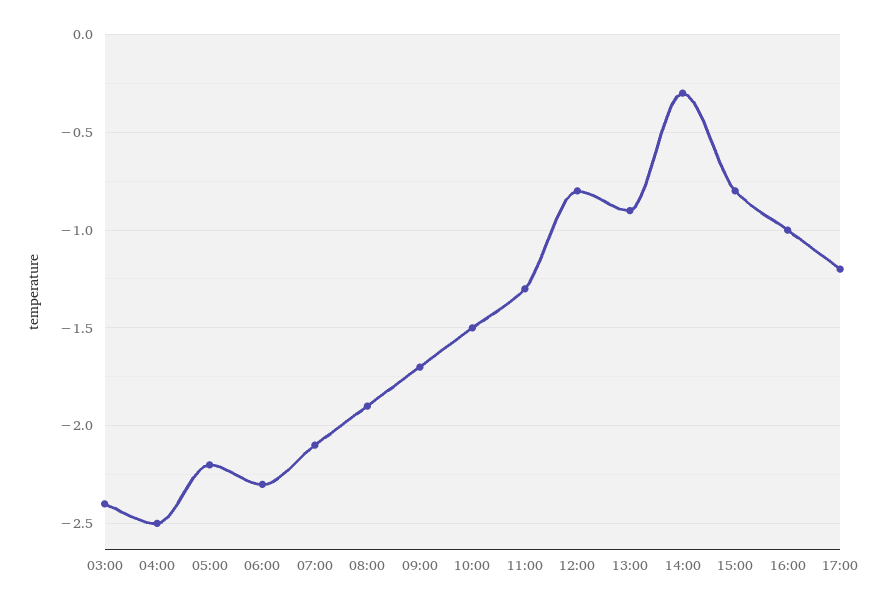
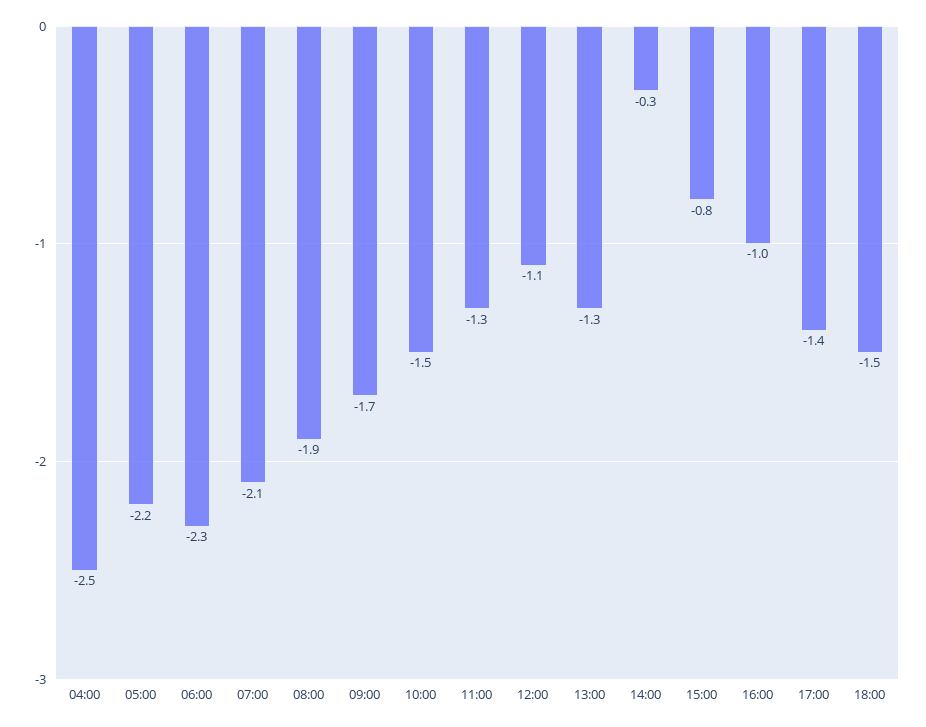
03:00: -2.4 -> none
12:00: -0.8 -> -1.1
13:00: -0.9 -> -1.3
17:00: -1.2 -> -1.4
18:00: none -> -1.5

